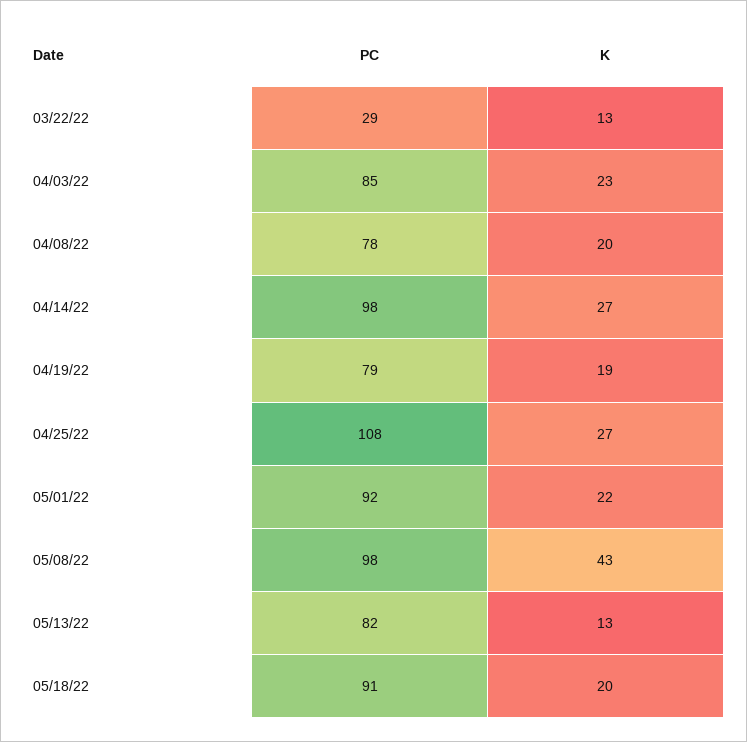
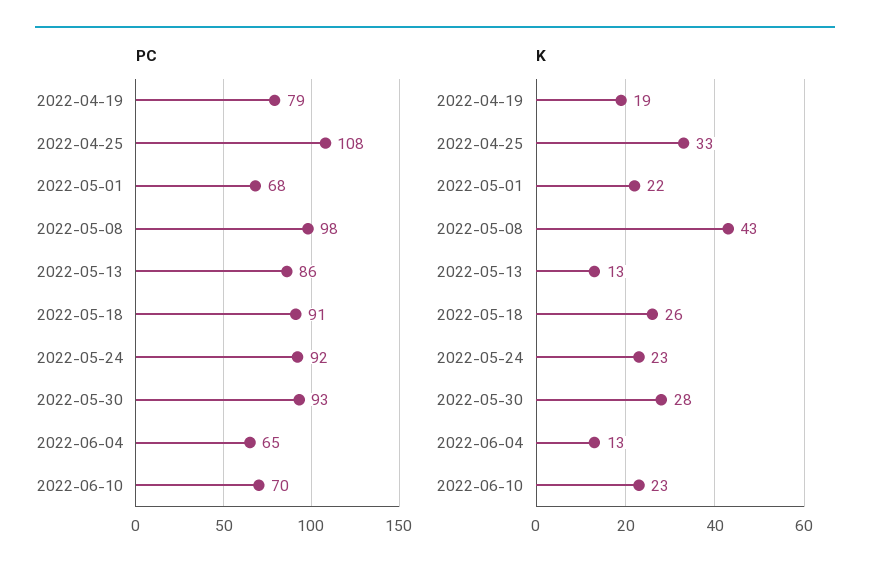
PC, 03/22/22: 29 -> none
K, 03/22/22: 13 -> none
PC, 04/03/22: 85 -> none
K, 04/03/22: 23 -> none
PC, 04/08/22: 78 -> none
K, 04/08/22: 20 -> none
PC, 04/14/22: 98 -> none
K, 04/14/22: 27 -> none
K, 04/25/22: 27 -> 33
PC, 05/01/22: 92 -> 68
PC, 05/13/22: 82 -> 86
K, 05/18/22: 20 -> 26
PC, 2022-05-24: none -> 92
PC, 2022-05-30: none -> 93
PC, 2022-06-04: none -> 65
PC, 2022-06-10: none -> 70
K, 2022-05-24: none -> 23
K, 2022-05-30: none -> 28
K, 2022-06-04: none -> 13
K, 2022-06-10: none -> 23

